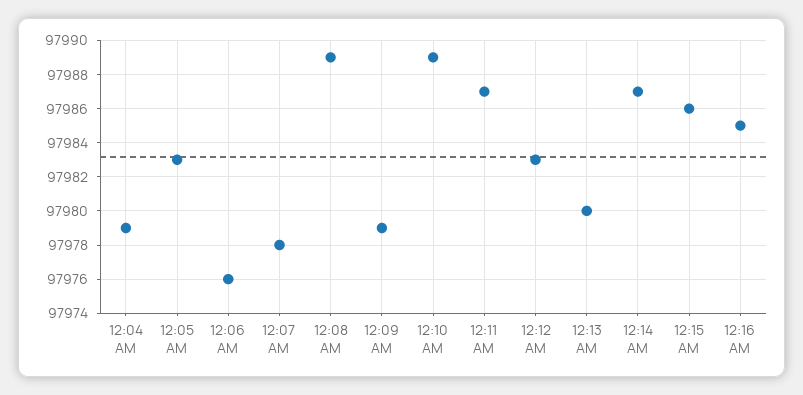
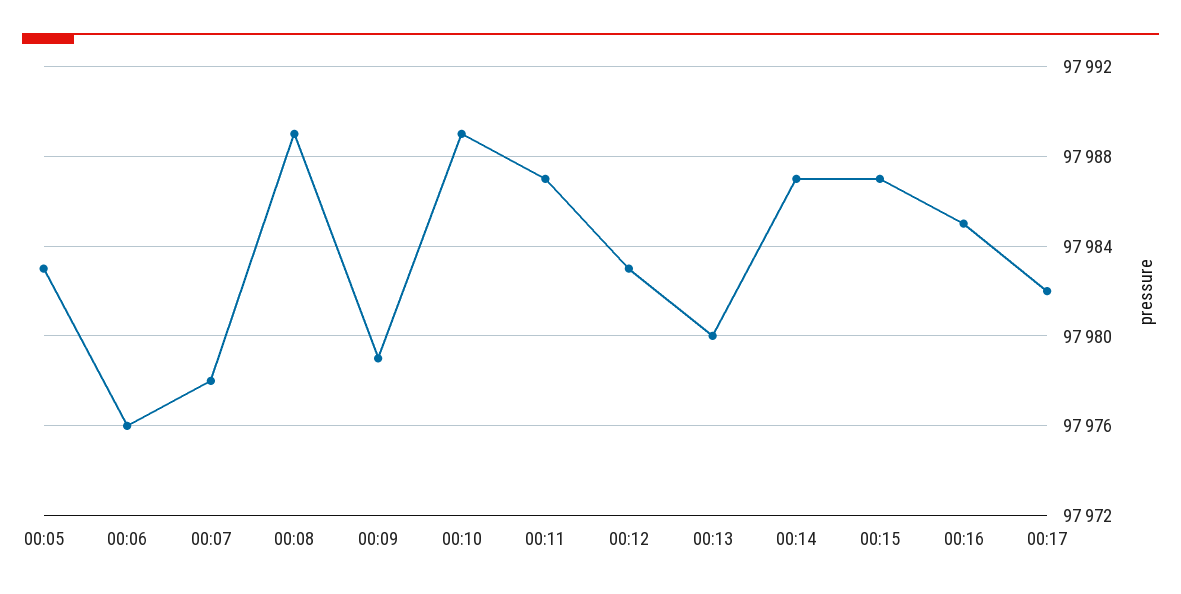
12:04 AM: 97979 -> none
12:15 AM: 97986 -> 97987
00:17: none -> 97982

